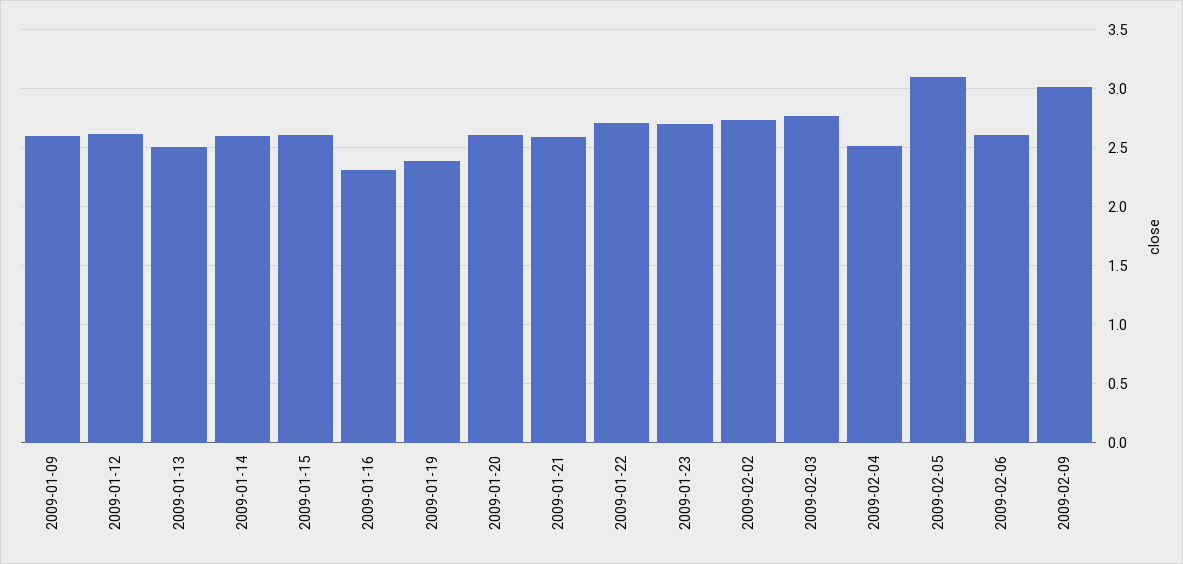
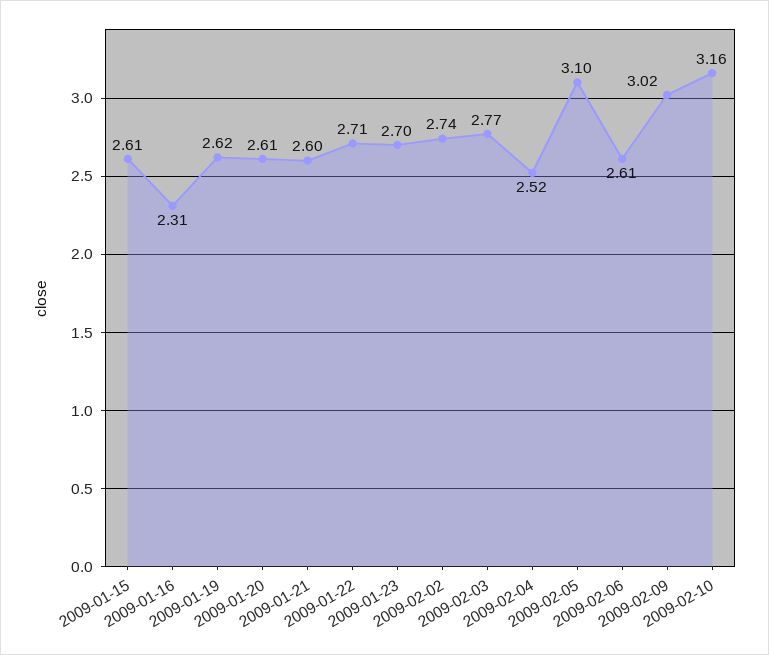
2009-01-09: 2.6 -> none
2009-01-12: 2.6 -> none
2009-01-13: 2.5 -> none
2009-01-14: 2.6 -> none
2009-01-19: 2.4 -> 2.62
2009-02-10: none -> 3.16

